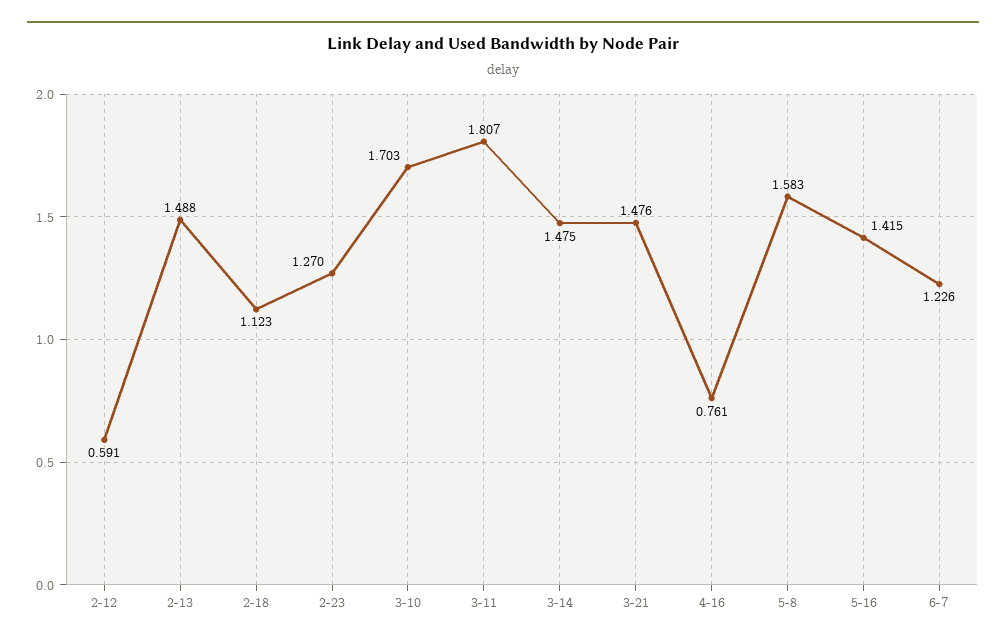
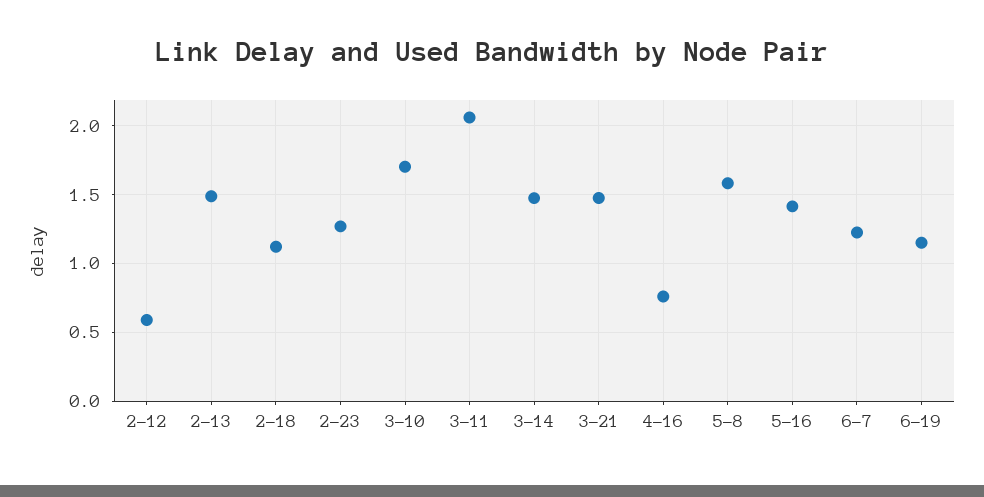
3-11: 1.807 -> 2.05
6-19: none -> 1.15

